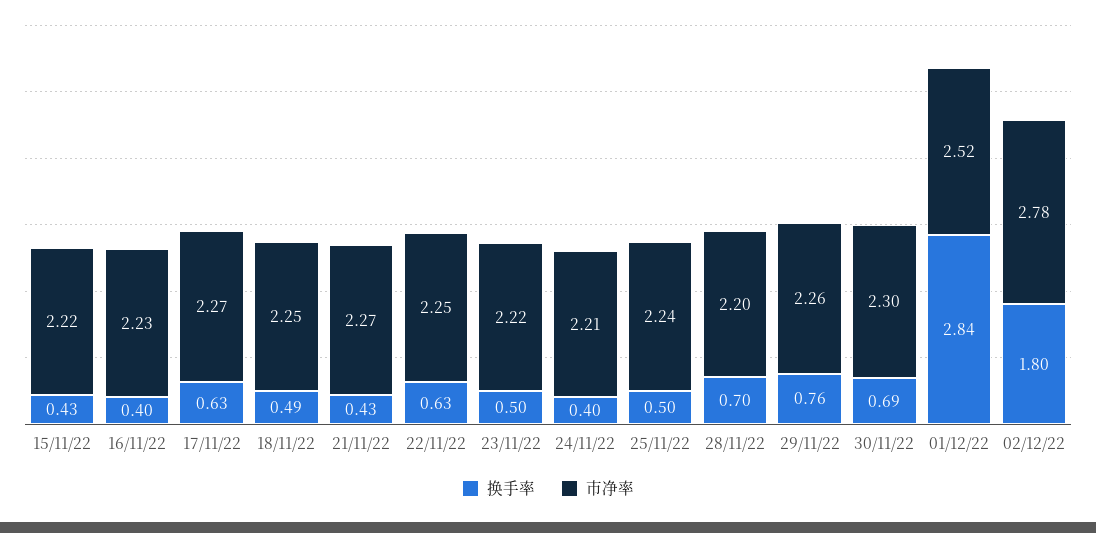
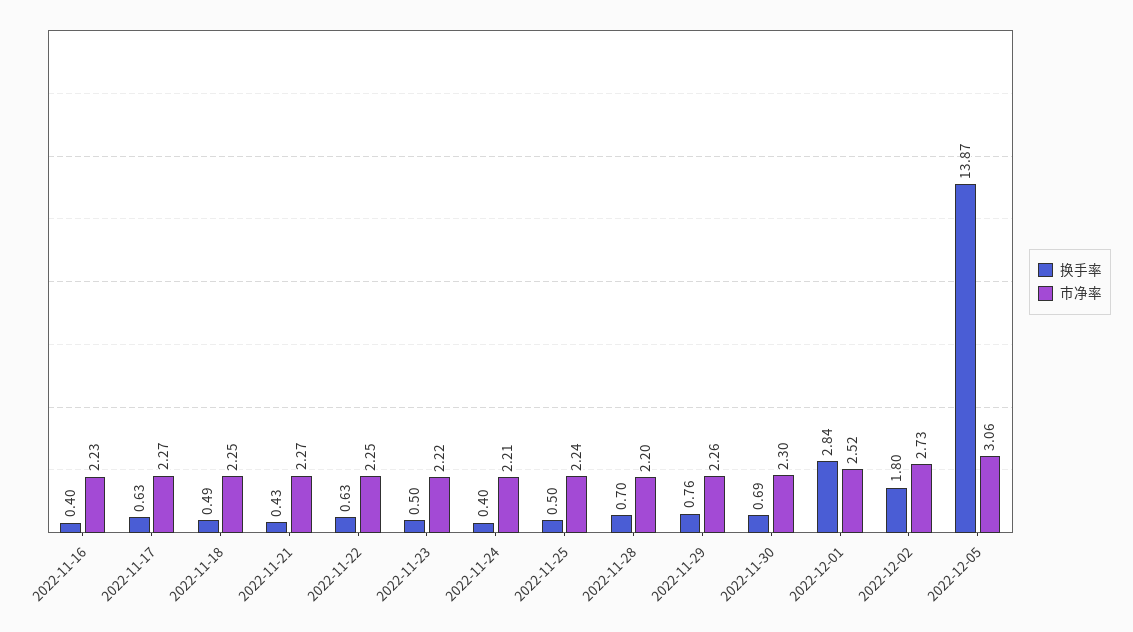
换手率, 15/11/22: 0.43 -> none
市净率, 15/11/22: 2.22 -> none
市净率, 02/12/22: 2.78 -> 2.73
换手率, 2022-12-05: none -> 13.87
市净率, 2022-12-05: none -> 3.06

